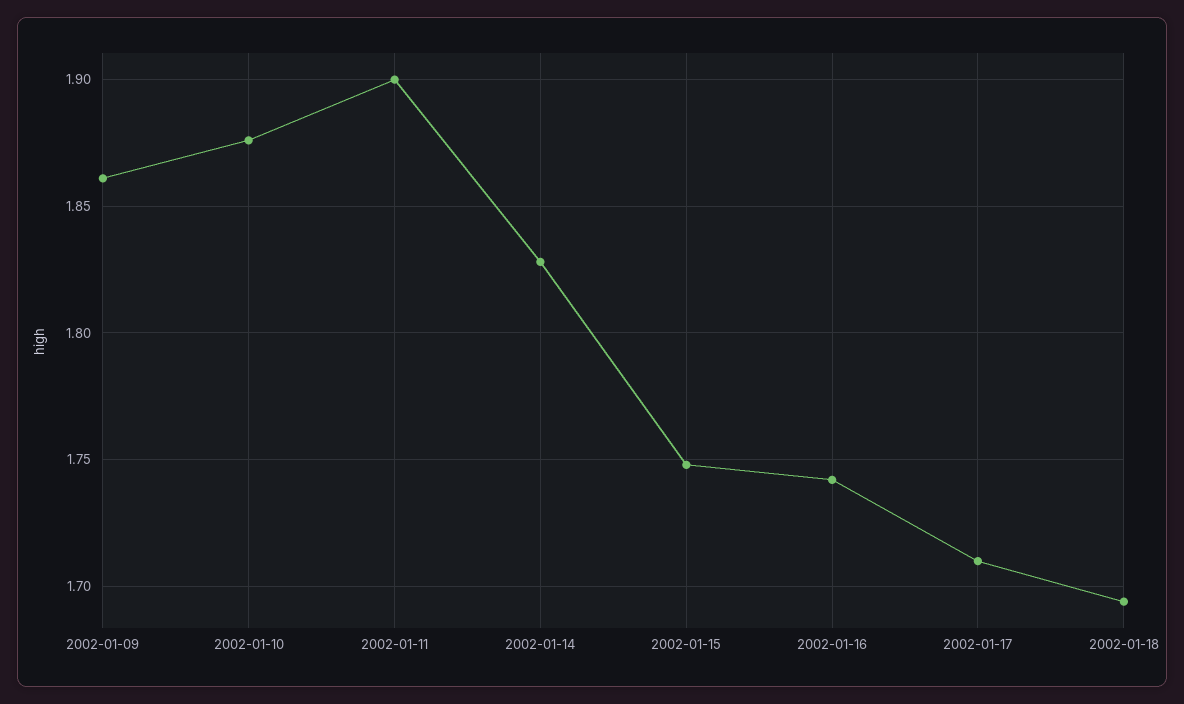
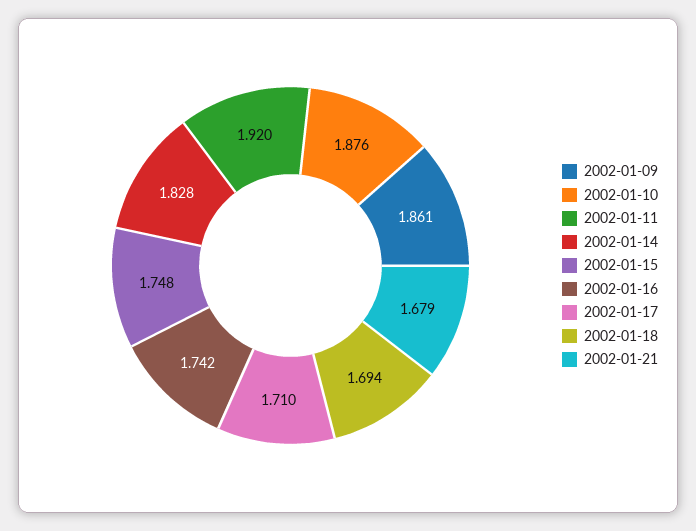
2002-01-11: 1.9 -> 1.92
2002-01-21: none -> 1.679

